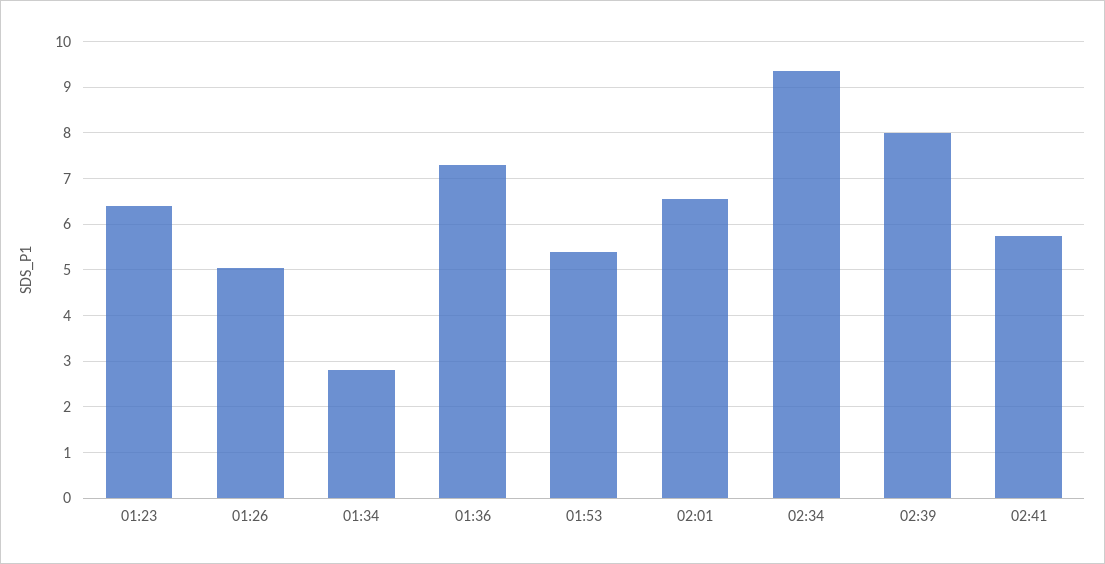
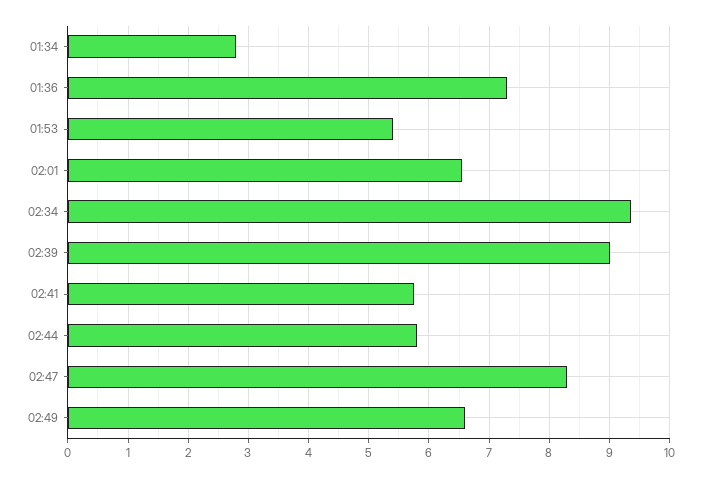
01:23: 6.4 -> none
01:26: 5 -> none
02:39: 8 -> 9
02:44: none -> 5.8
02:47: none -> 8.3
02:49: none -> 6.6

